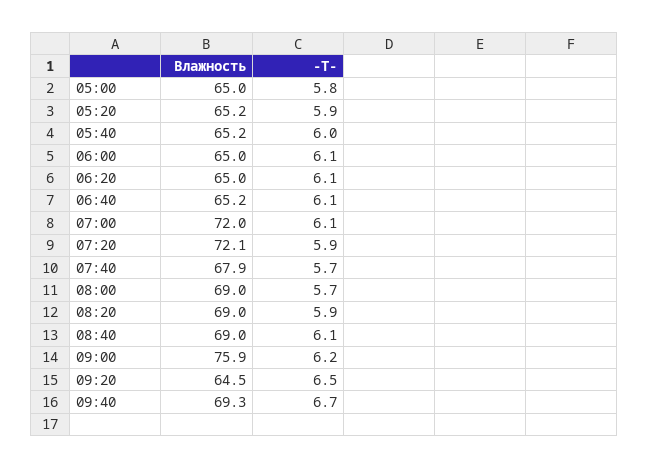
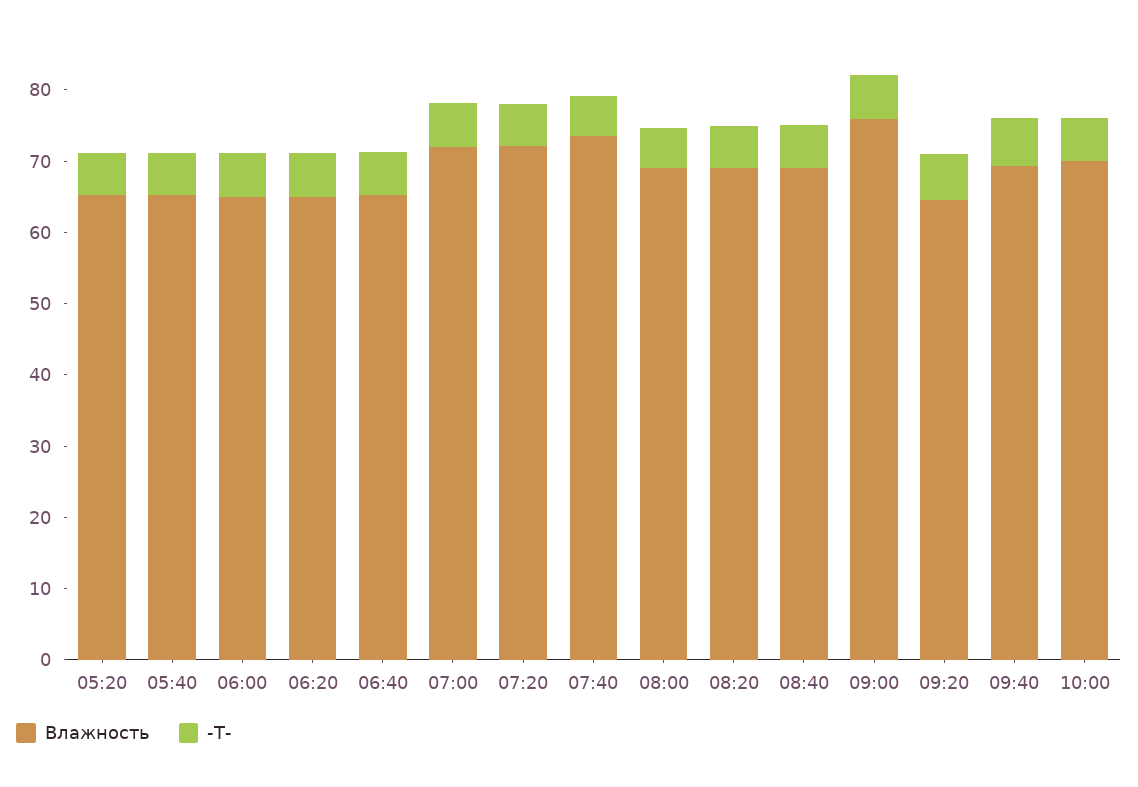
Влажность, 05:00: 65 -> none
-T-, 05:00: 5.8 -> none
Влажность, 07:40: 67.9 -> 74
Влажность, 10:00: none -> 70
-T-, 10:00: none -> 6

